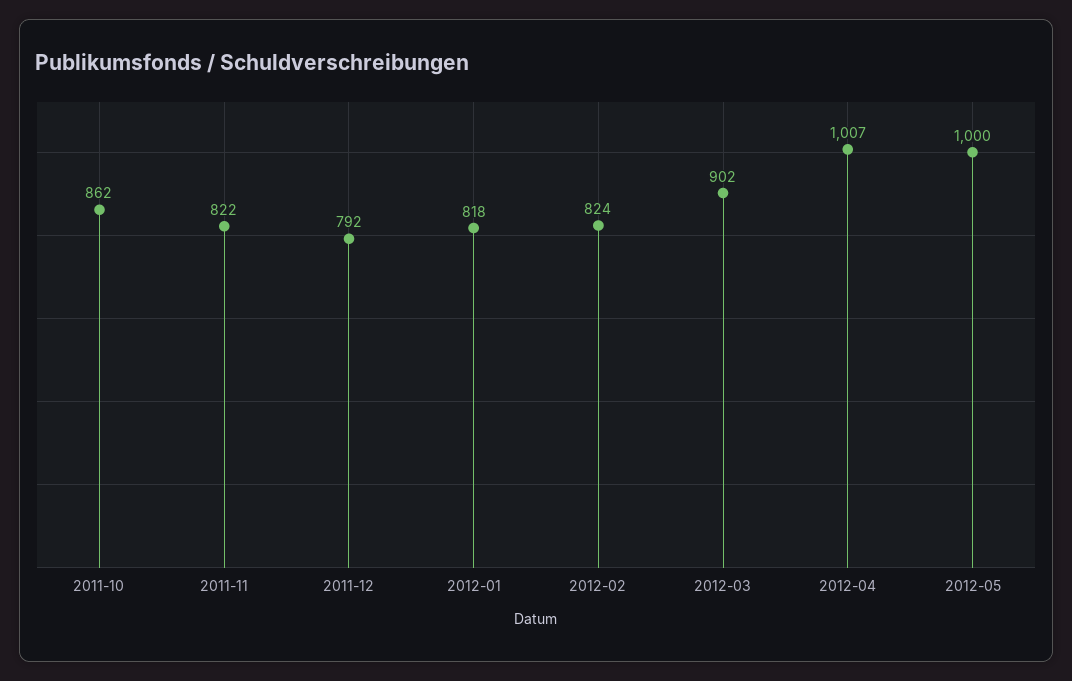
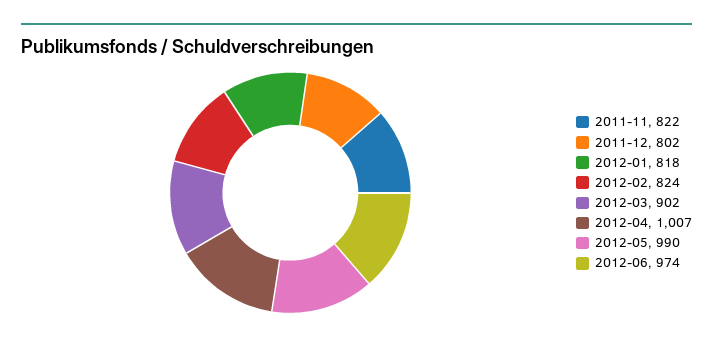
2011-10: 862 -> none
2011-12: 792 -> 802
2012-05: 1000 -> 990
2012-06: none -> 974

